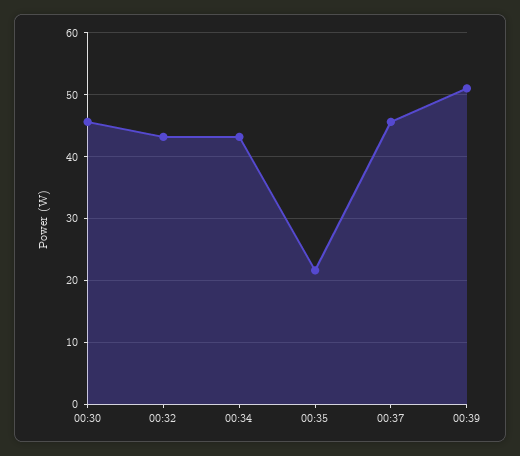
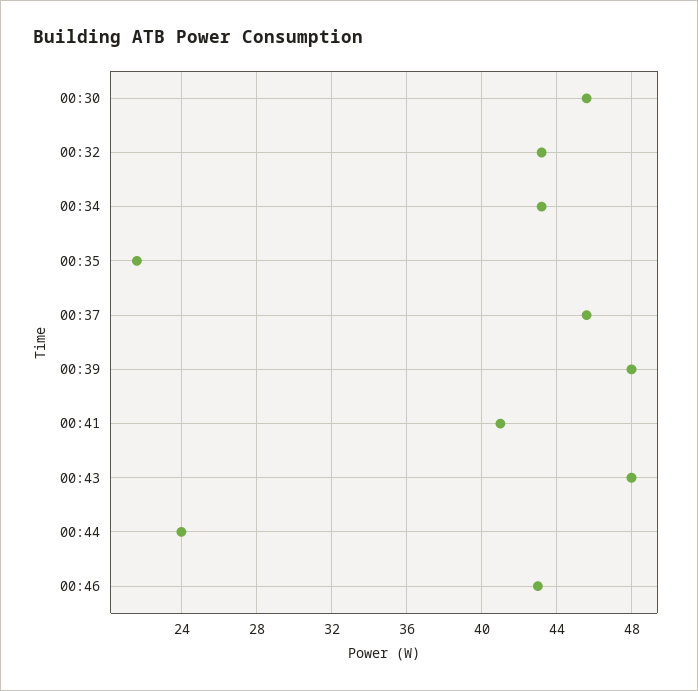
00:39: 51 -> 48
00:41: none -> 41
00:43: none -> 48
00:44: none -> 24
00:46: none -> 43

